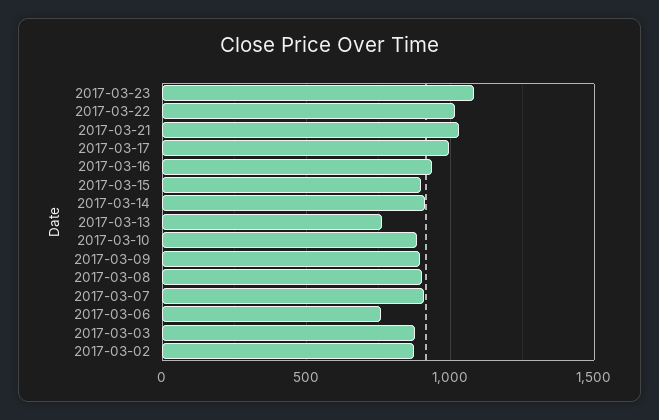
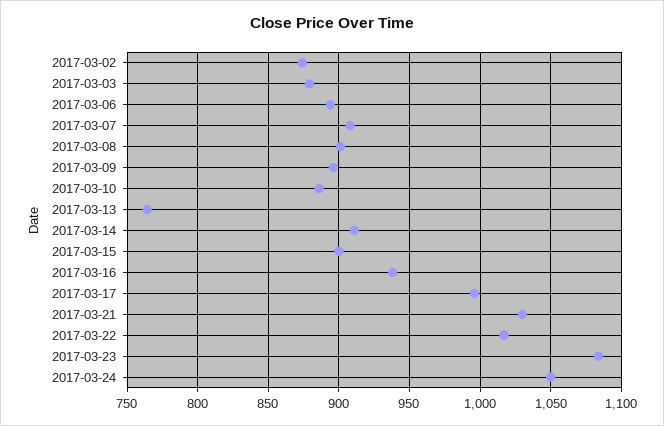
2017-03-06: 750 -> 895
2017-03-24: none -> 1050

